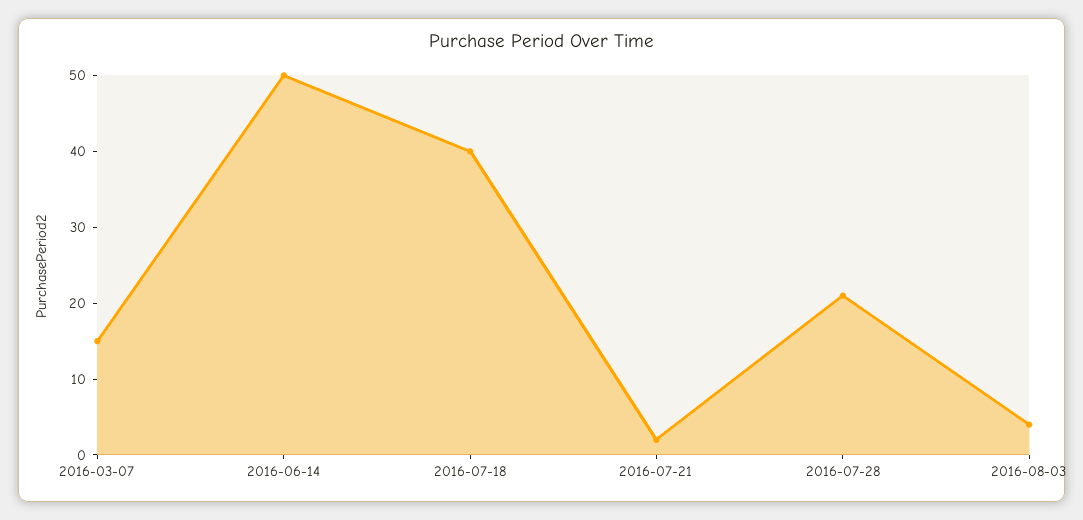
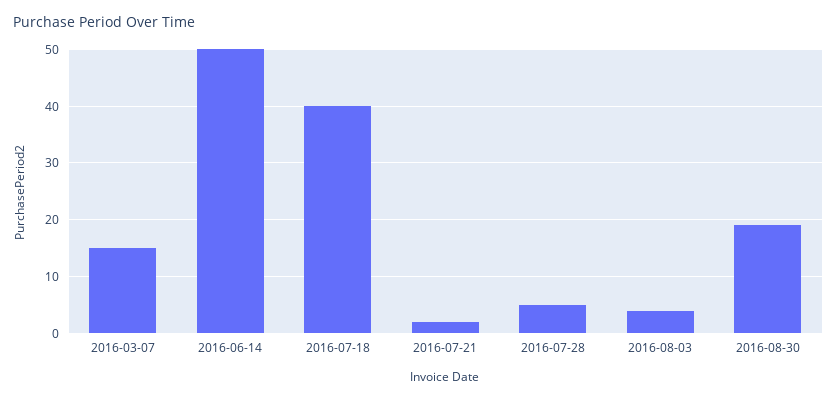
2016-07-28: 20 -> 5
2016-08-30: none -> 20

